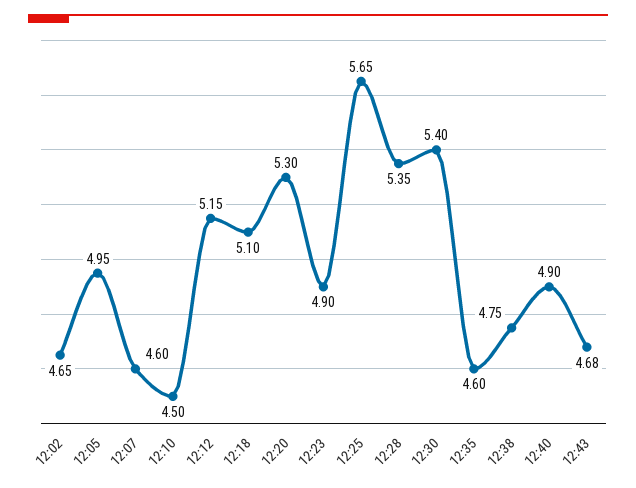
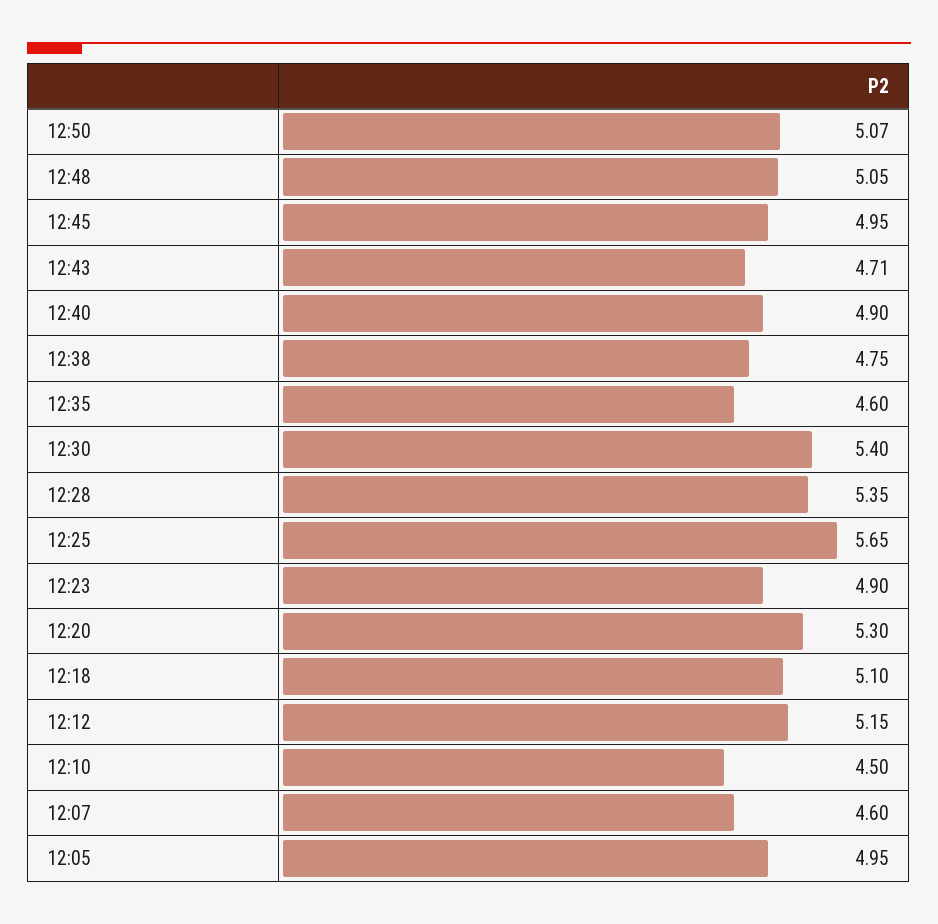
12:02: 4.65 -> none
12:43: 4.68 -> 4.71
12:50: none -> 5.07
12:48: none -> 5.05
12:45: none -> 4.95

